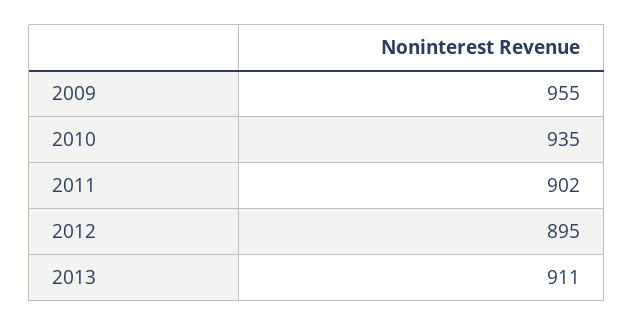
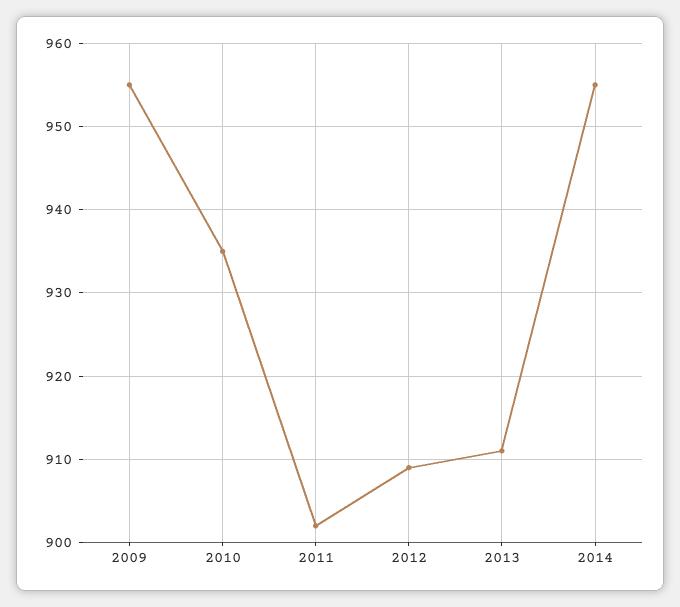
2012: 895 -> 909
2014: none -> 955

